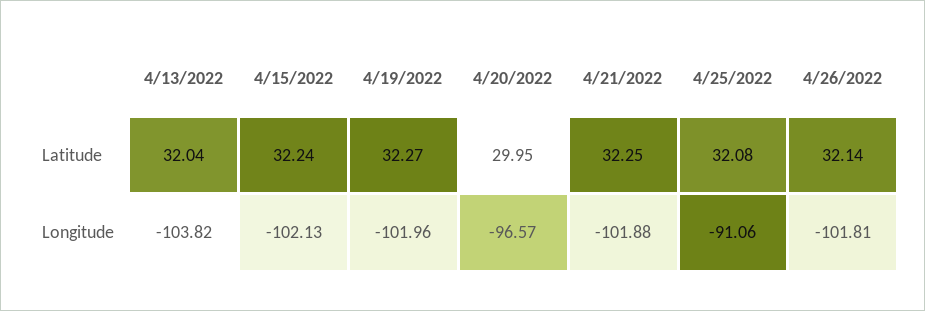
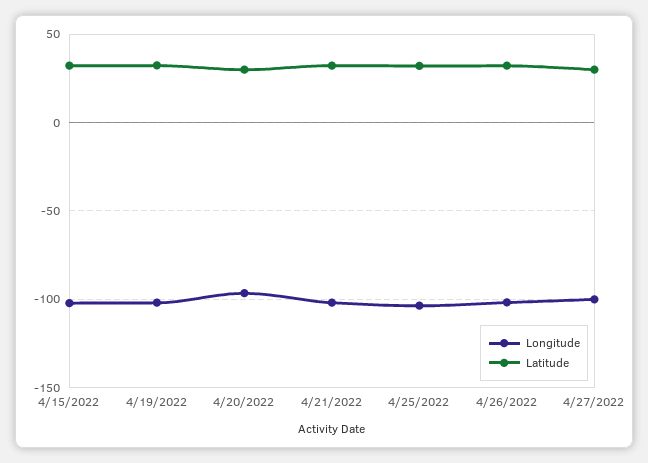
Latitude, 4/13/2022: 32.04 -> none
Longitude, 4/13/2022: -103.82 -> none
Longitude, 4/25/2022: -91.06 -> -105
Longitude, 4/27/2022: none -> -100
Latitude, 4/27/2022: none -> 30

